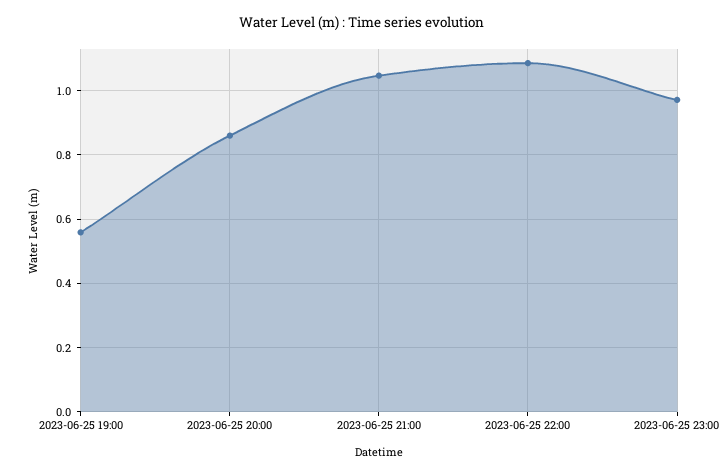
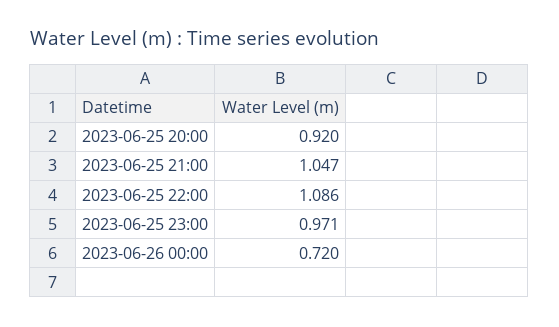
2023-06-25 19:00: 0.56 -> none
2023-06-25 20:00: 0.86 -> 0.92
2023-06-26 00:00: none -> 0.72

